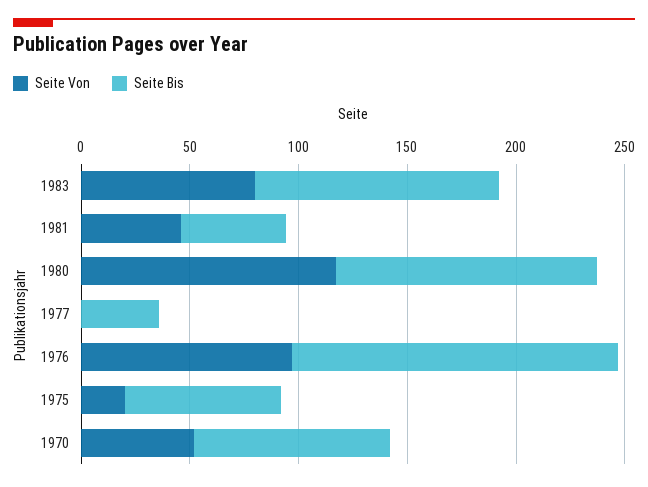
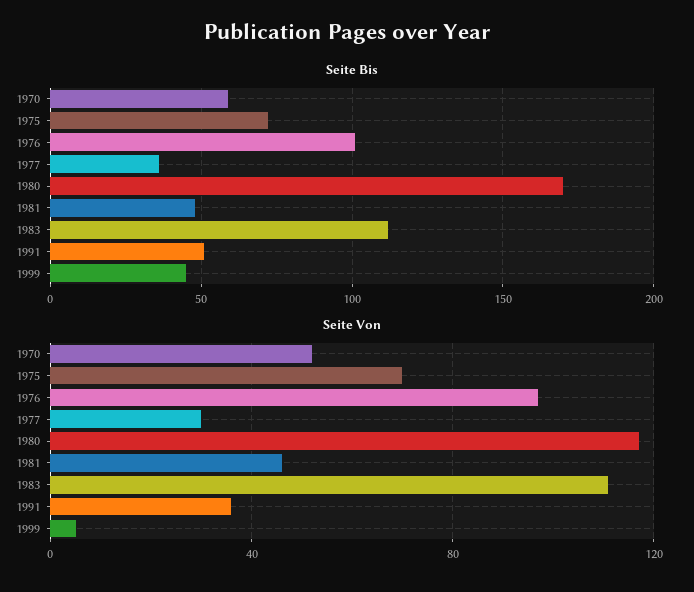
Seite Von, 1983: 80 -> 110
Seite Bis, 1980: 120 -> 170
Seite Von, 1977: 0 -> 30
Seite Bis, 1976: 150 -> 100
Seite Von, 1975: 20 -> 70
Seite Bis, 1970: 90 -> 60
Seite Bis, 1991: none -> 50
Seite Bis, 1999: none -> 45
Seite Von, 1991: none -> 35
Seite Von, 1999: none -> 5

